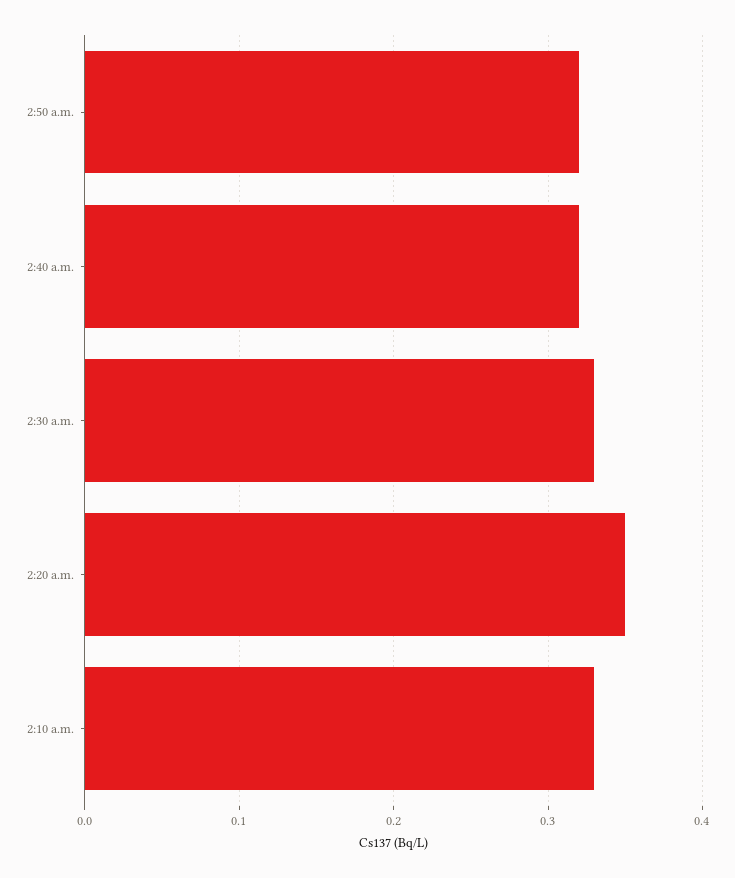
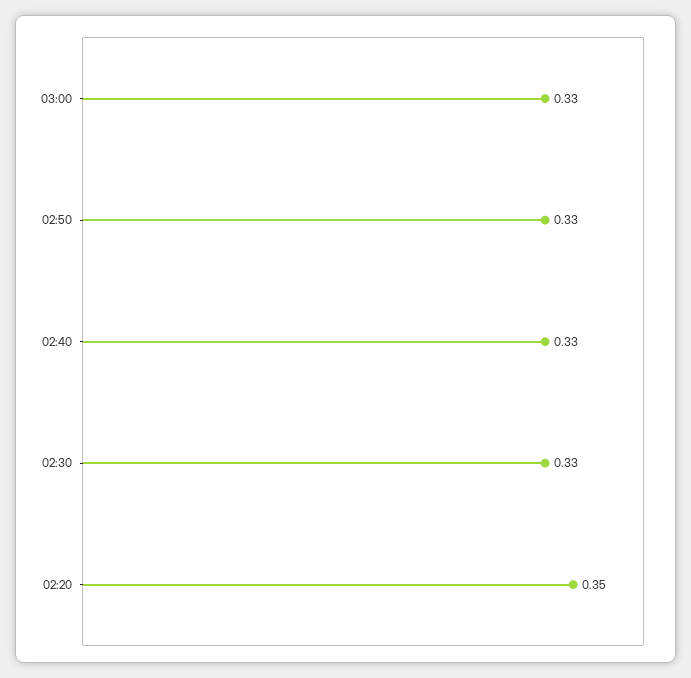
2:50 a.m.: 0.32 -> 0.33
2:40 a.m.: 0.32 -> 0.33
2:10 a.m.: 0.33 -> none
03:00: none -> 0.33

